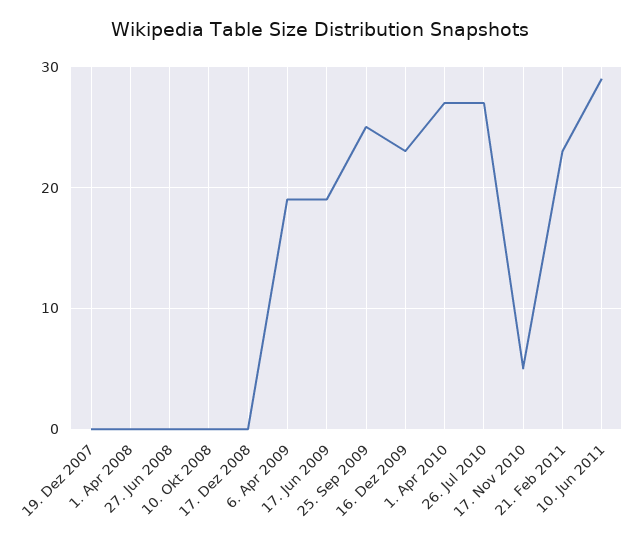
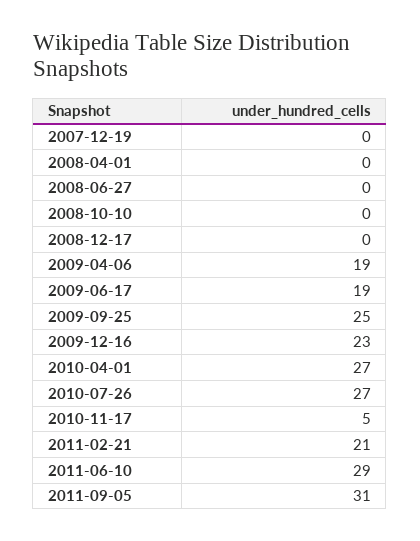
21. Feb 2011: 23 -> 21
2011-09-05: none -> 31

